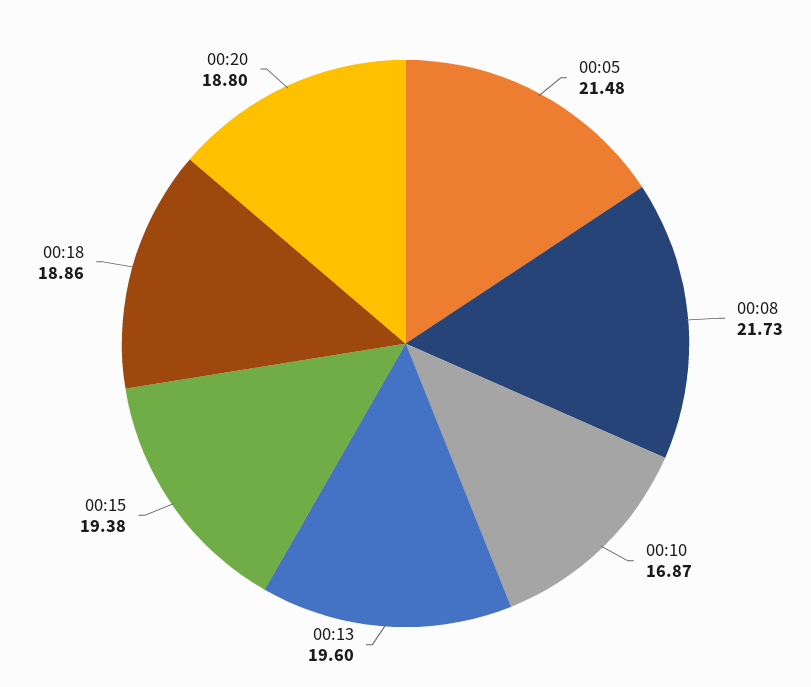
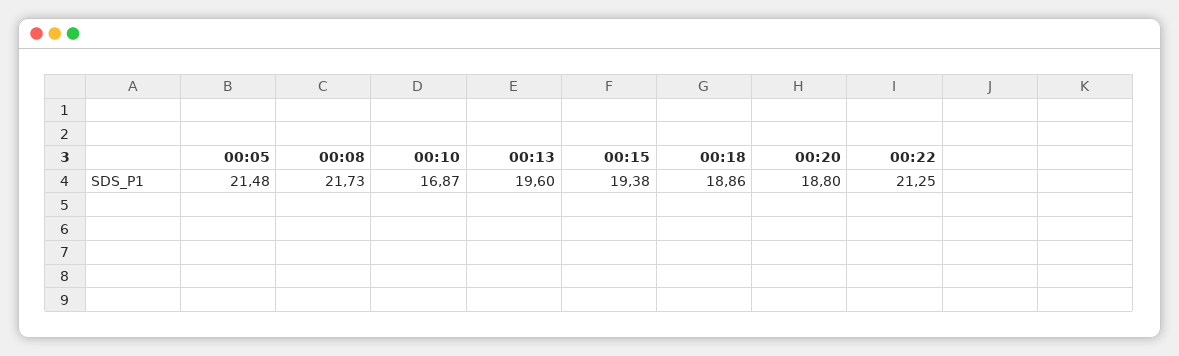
00:22: none -> 21.25

